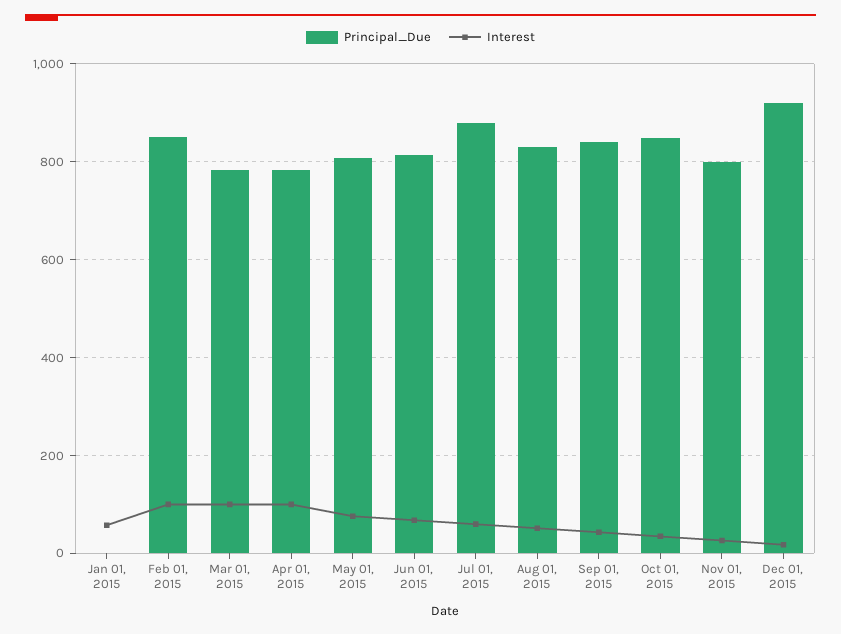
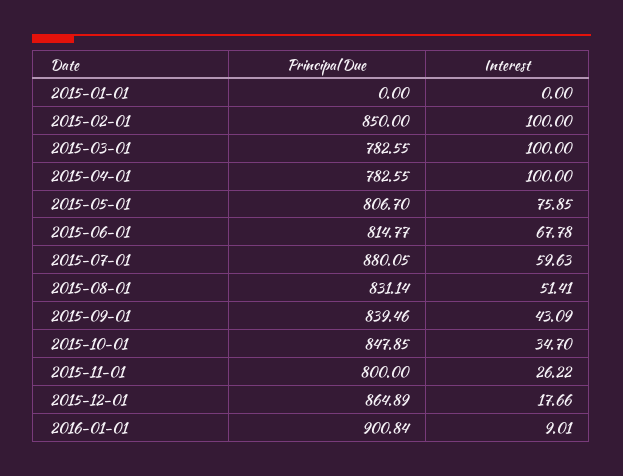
Interest, Jan 01, 2015: 60 -> 0
Principal_Due, Dec 01, 2015: 920 -> 864.89
Principal_Due, 2016-01-01: none -> 900.84
Interest, 2016-01-01: none -> 9.01

